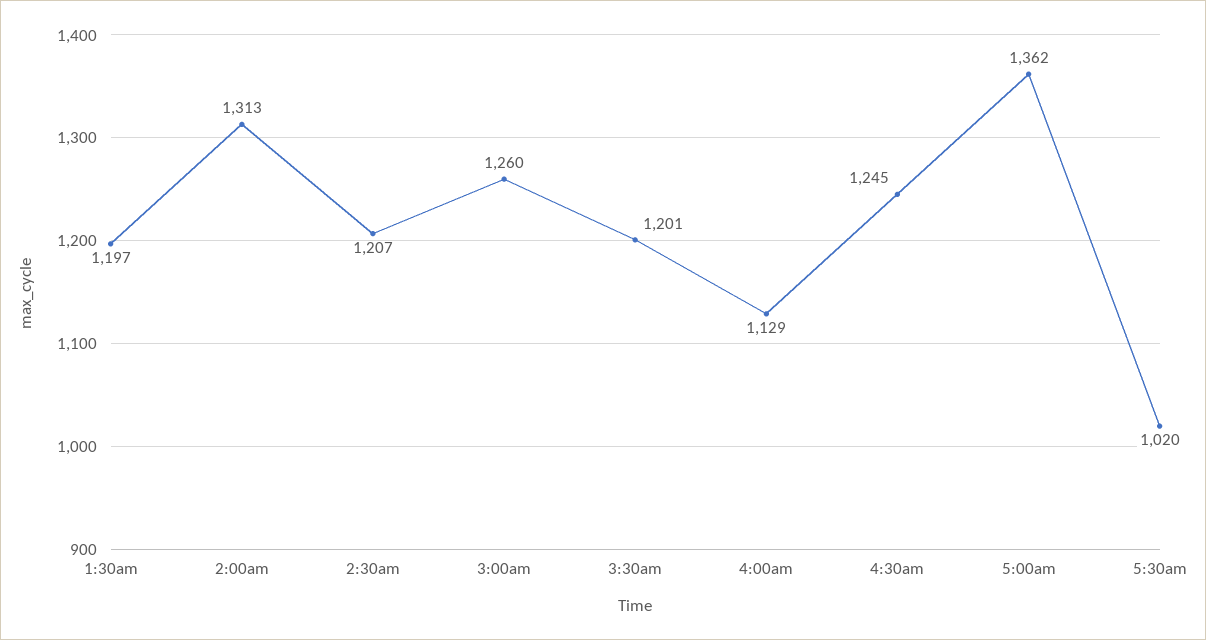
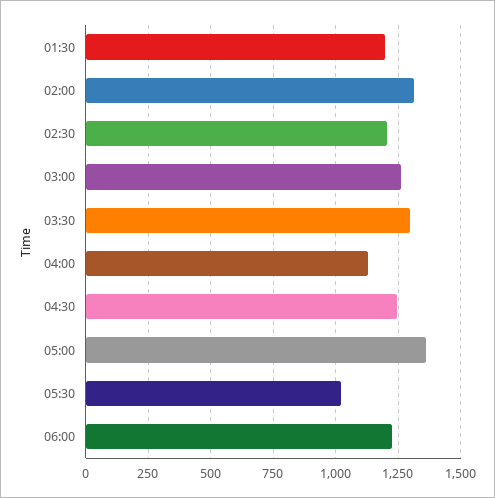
3:30am: 1201 -> 1300
06:00: none -> 1225

